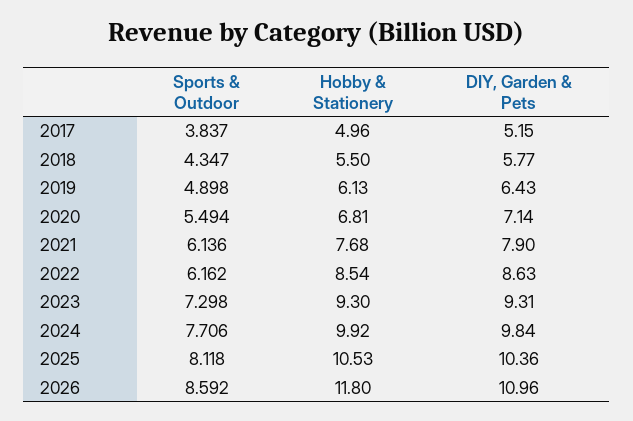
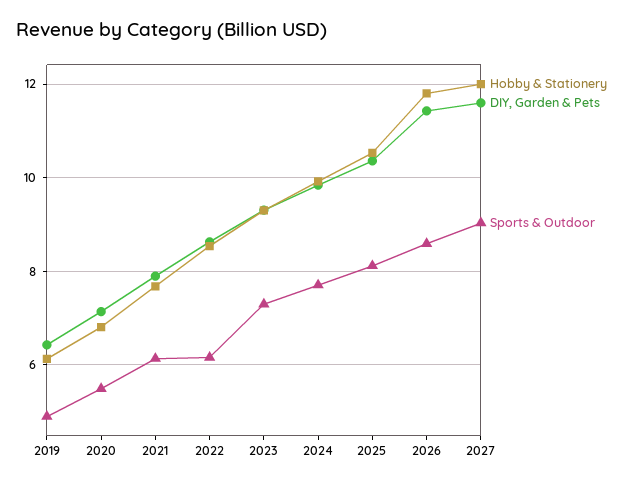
Sports & Outdoor, 2017: 3.837 -> none
Hobby & Stationery, 2017: 4.96 -> none
DIY, Garden & Pets, 2017: 5.15 -> none
Sports & Outdoor, 2018: 4.347 -> none
Hobby & Stationery, 2018: 5.5 -> none
DIY, Garden & Pets, 2018: 5.77 -> none
DIY, Garden & Pets, 2026: 10.96 -> 11.4
Hobby & Stationery, 2027: none -> 12
DIY, Garden & Pets, 2027: none -> 11.6
Sports & Outdoor, 2027: none -> 9

